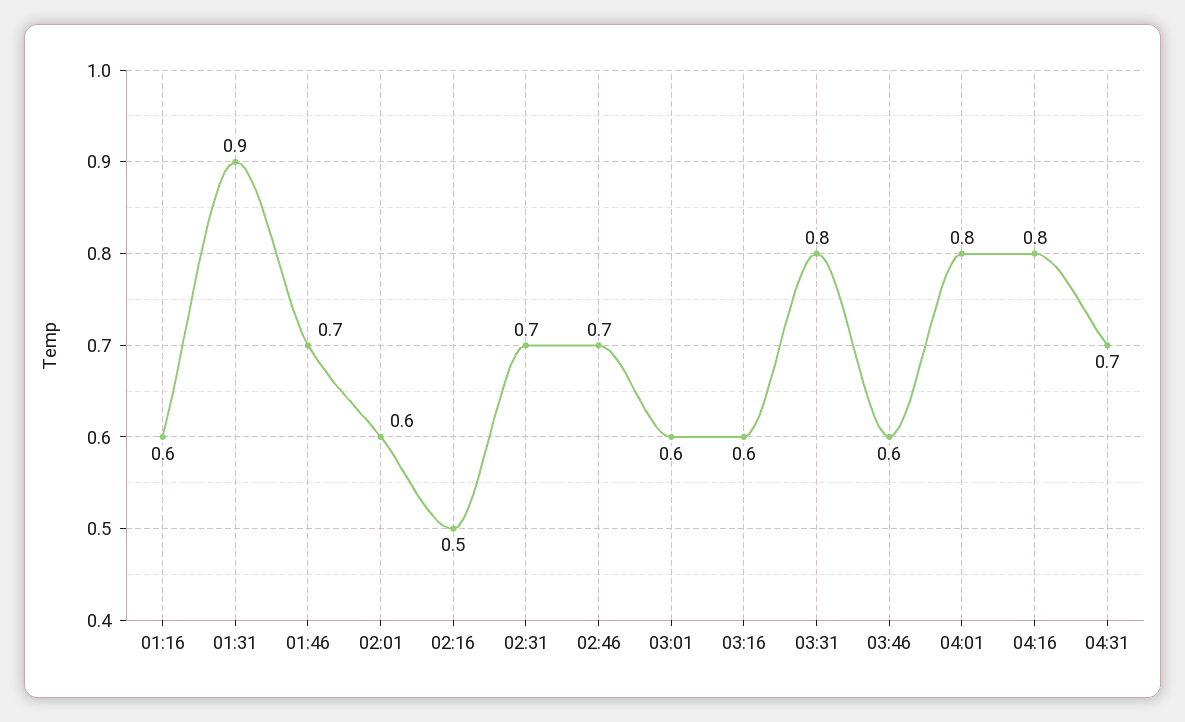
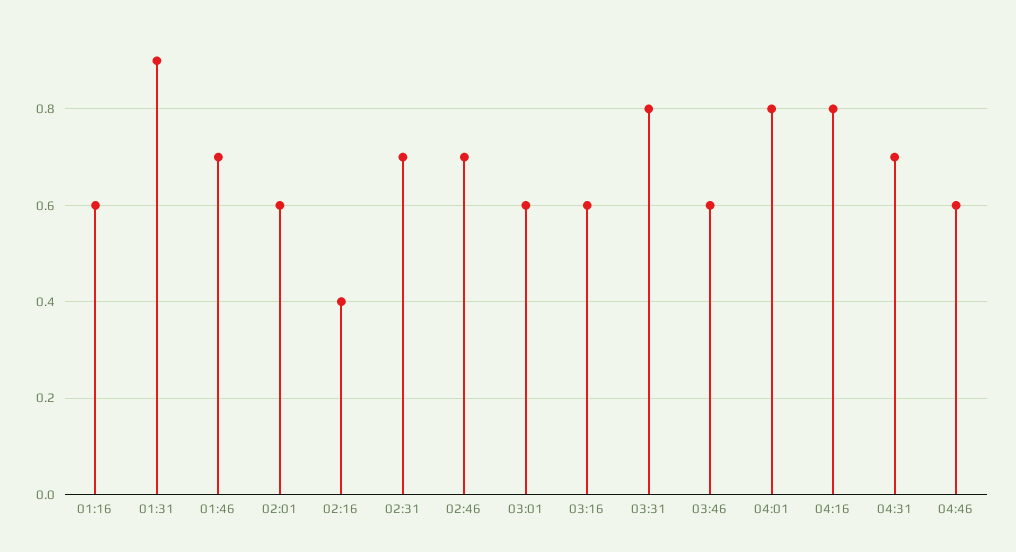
02:16: 0.5 -> 0.4
04:46: none -> 0.6

